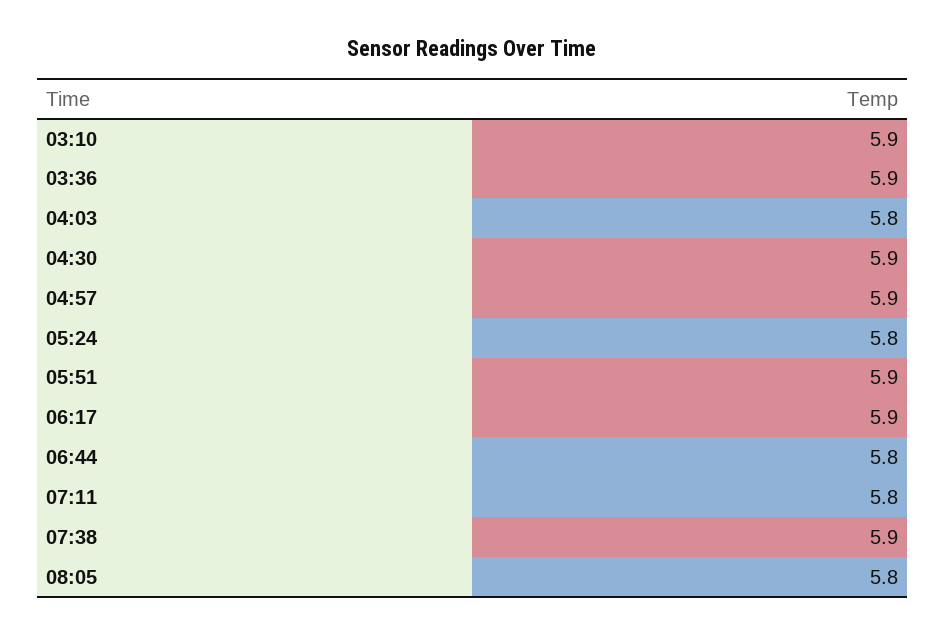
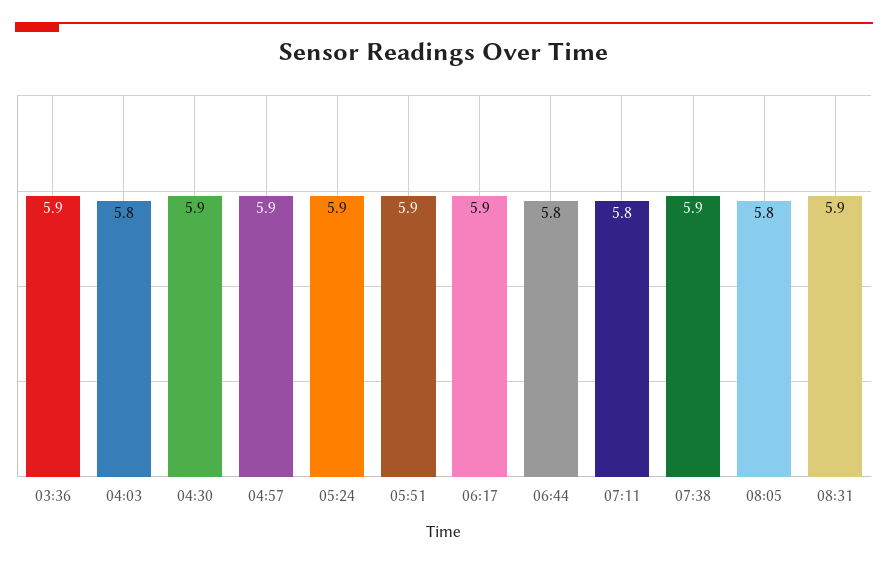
03:10: 5.9 -> none
05:24: 5.8 -> 5.9
08:31: none -> 5.9

